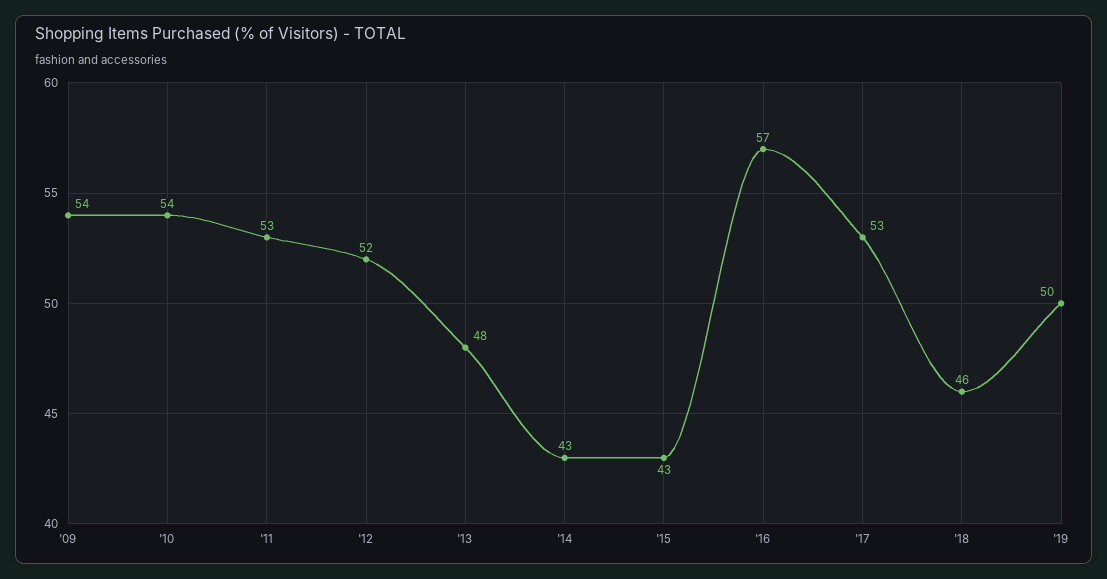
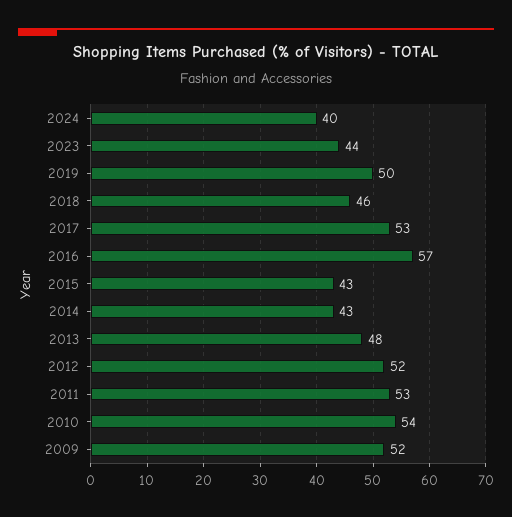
'09: 54 -> 52
2024: none -> 40
2023: none -> 44

